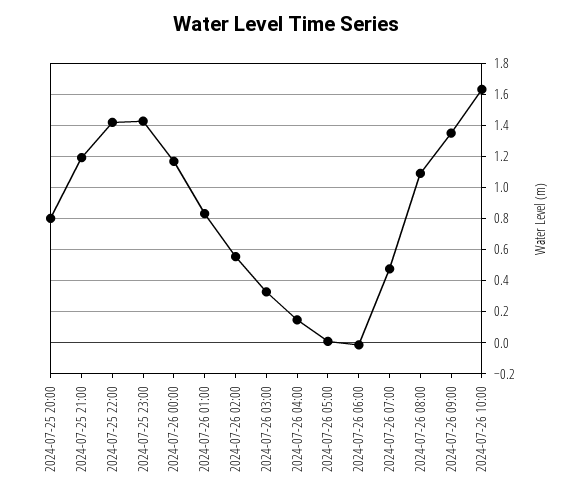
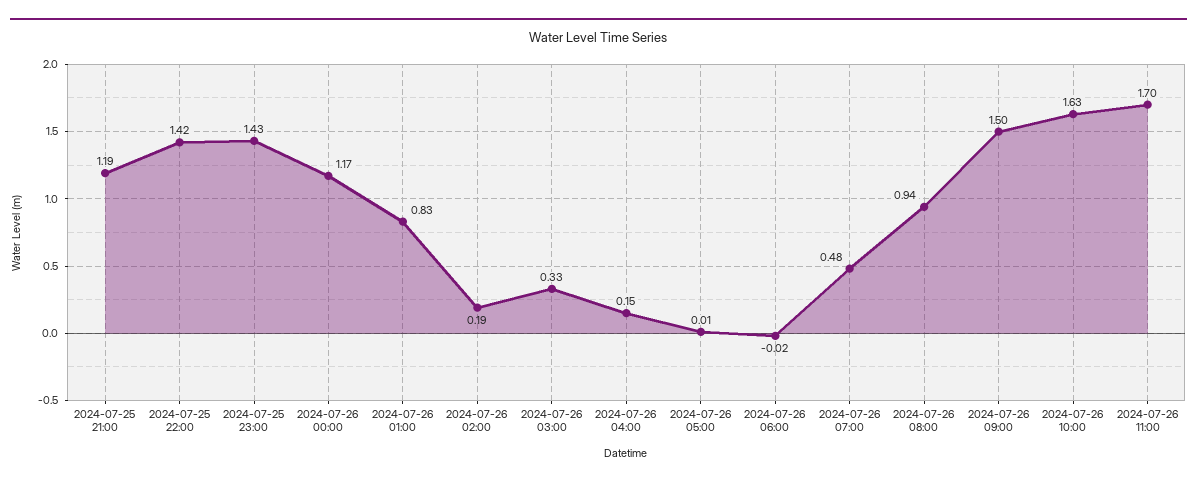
2024-07-25 20:00: 0.8 -> none
2024-07-26 02:00: 0.55 -> 0.19
2024-07-26 08:00: 1.1 -> 0.94
2024-07-26 09:00: 1.35 -> 1.5
2024-07-26 11:00: none -> 1.7

